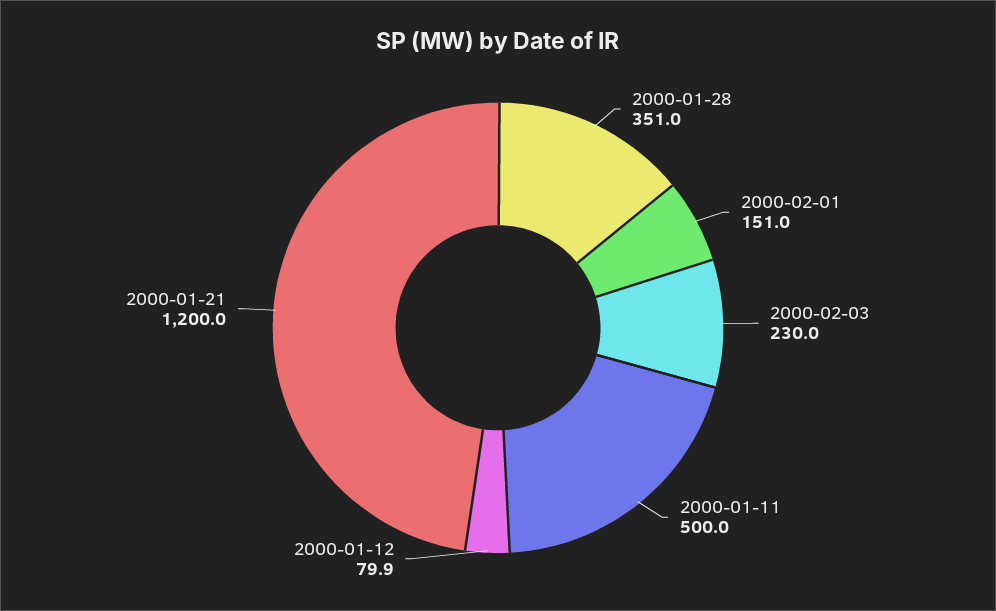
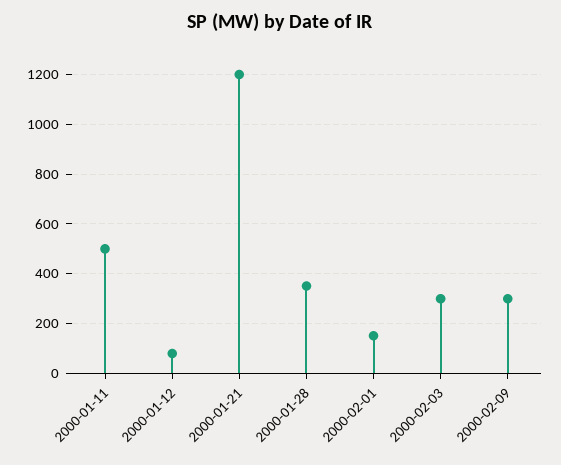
2000-02-03: 230 -> 300
2000-02-09: none -> 300

